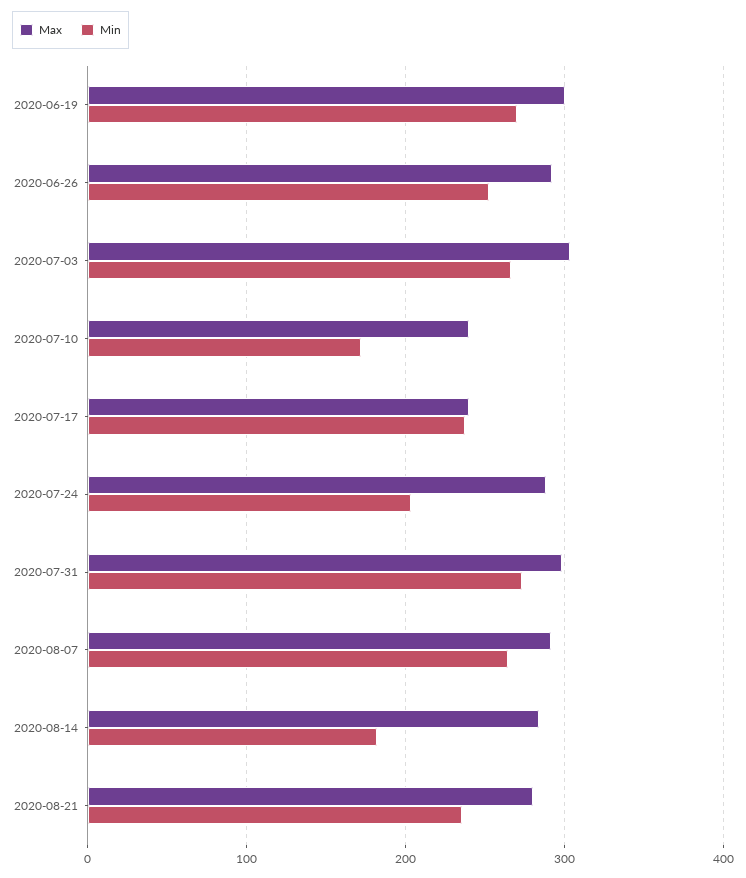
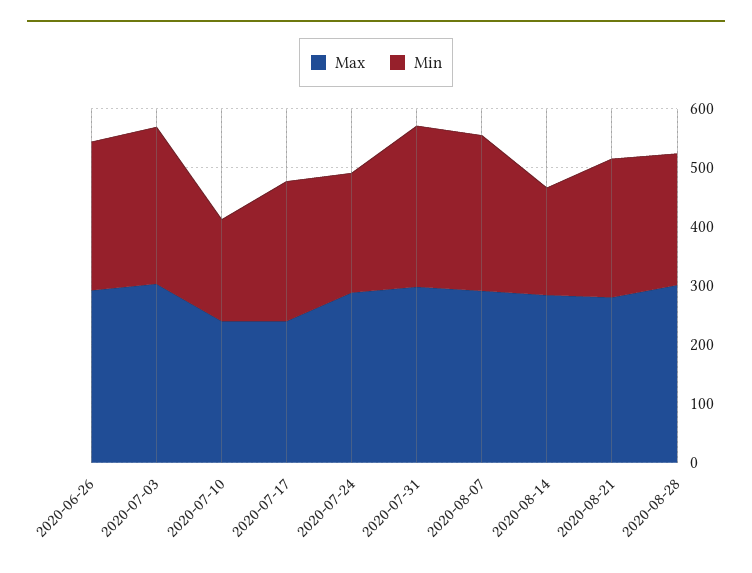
Max, 2020-06-19: 300 -> none
Min, 2020-06-19: 270 -> none
Max, 2020-08-28: none -> 300
Min, 2020-08-28: none -> 220

